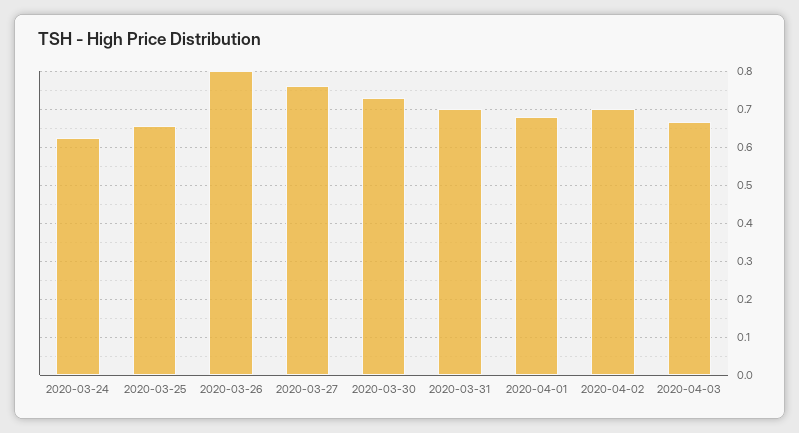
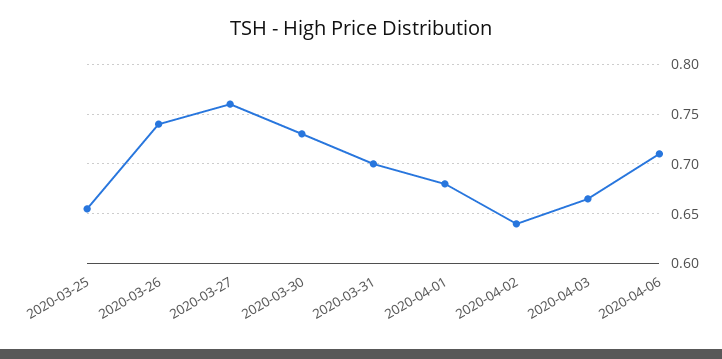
2020-03-24: 0.62 -> none
2020-03-26: 0.8 -> 0.74
2020-04-02: 0.7 -> 0.64
2020-04-06: none -> 0.71

